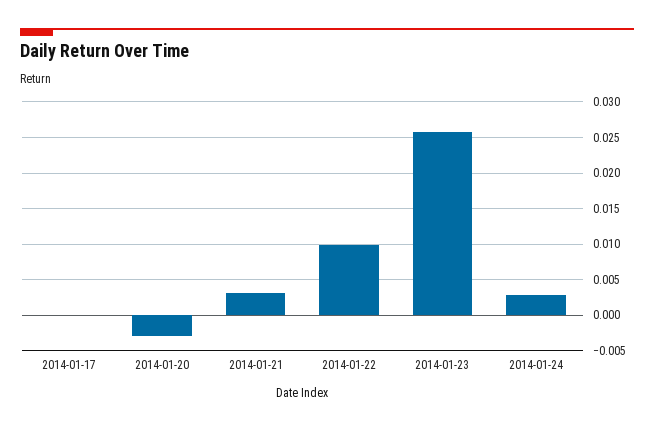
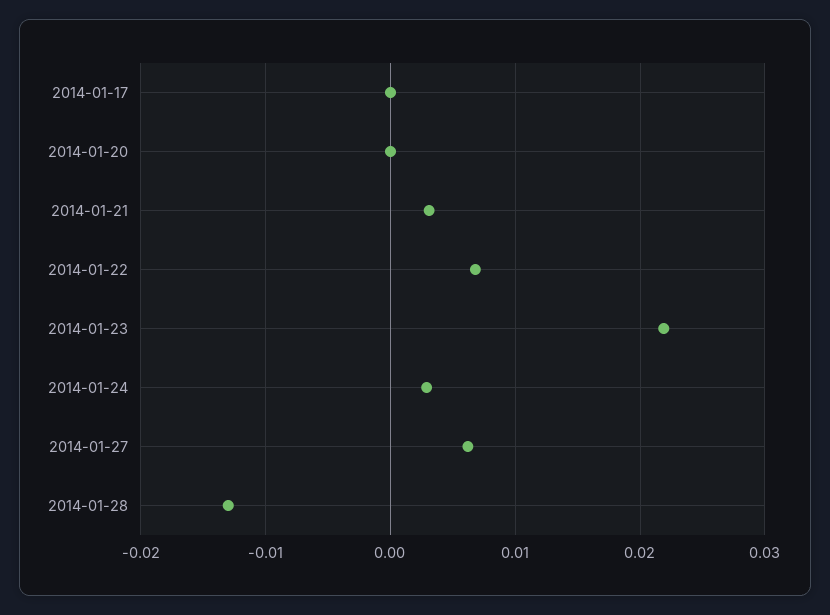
2014-01-20: -0.003 -> 0
2014-01-22: 0.01 -> 0.007
2014-01-23: 0.026 -> 0.022
2014-01-27: none -> 0.006
2014-01-28: none -> -0.013

